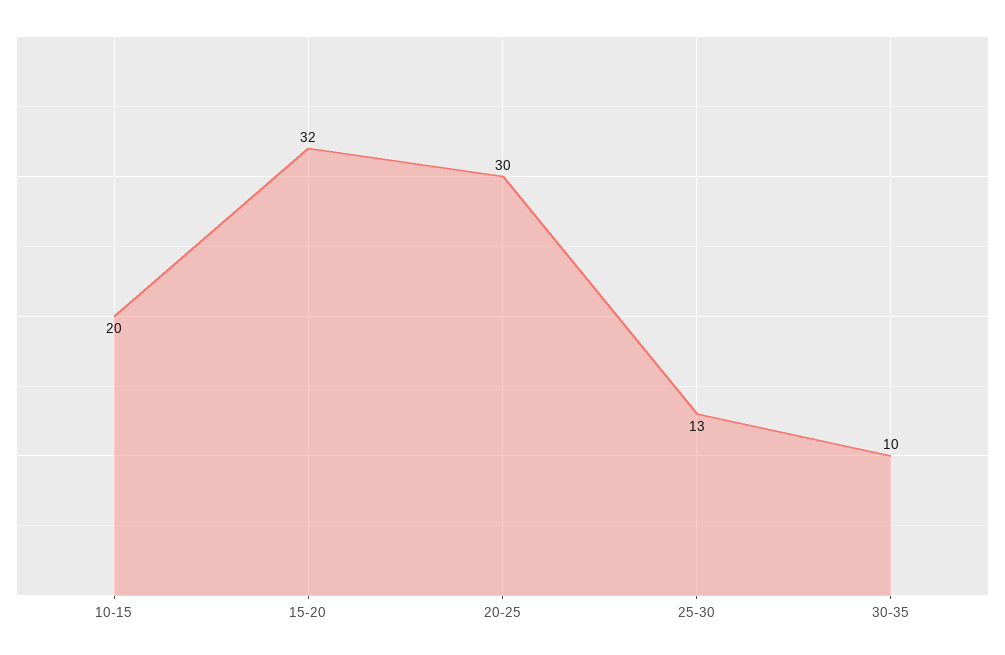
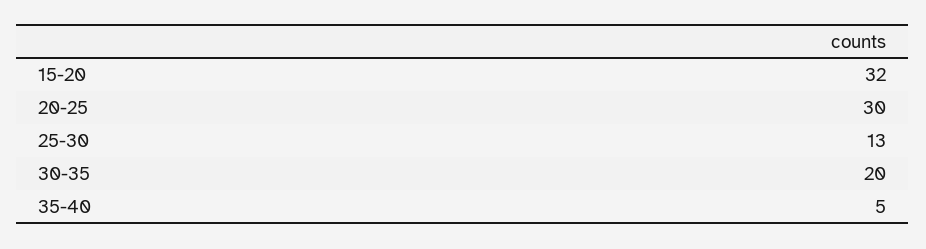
10-15: 20 -> none
30-35: 10 -> 20
35-40: none -> 5

